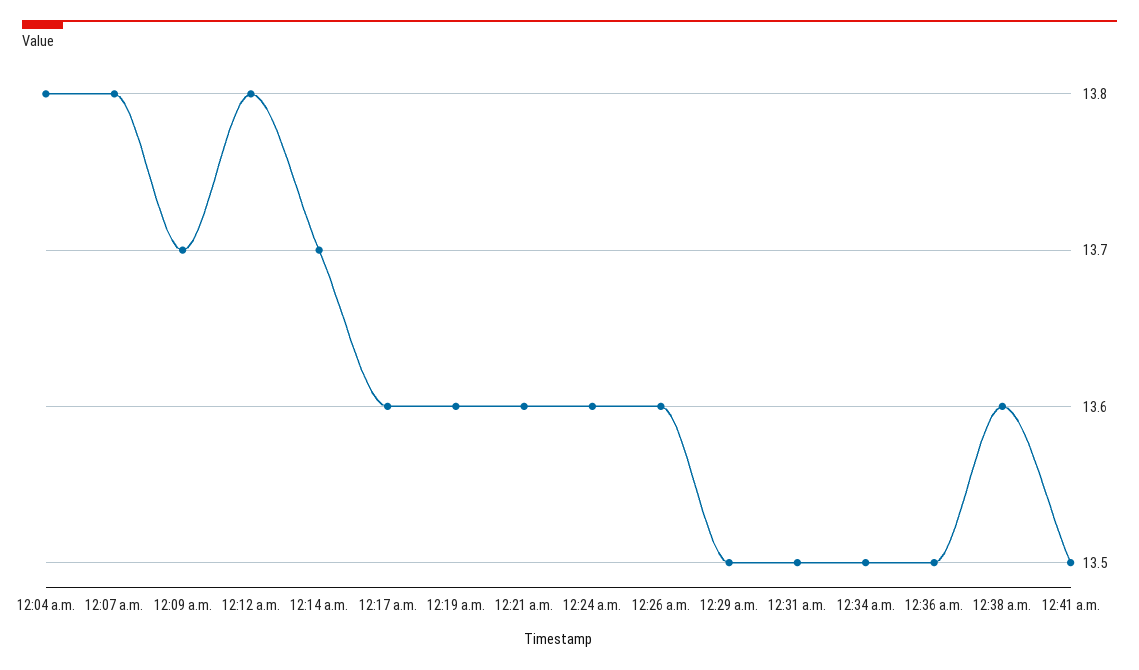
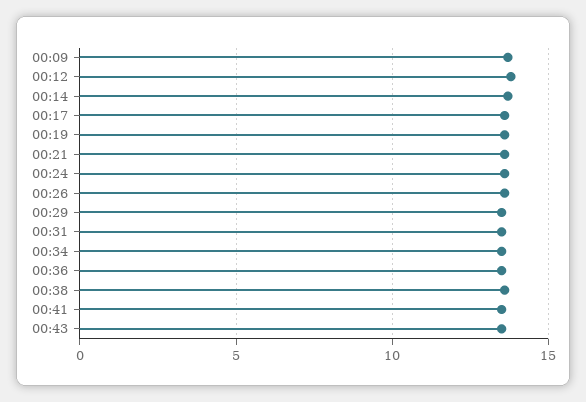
12:04 a.m.: 13.8 -> none
12:07 a.m.: 13.8 -> none
00:43: none -> 13.5

